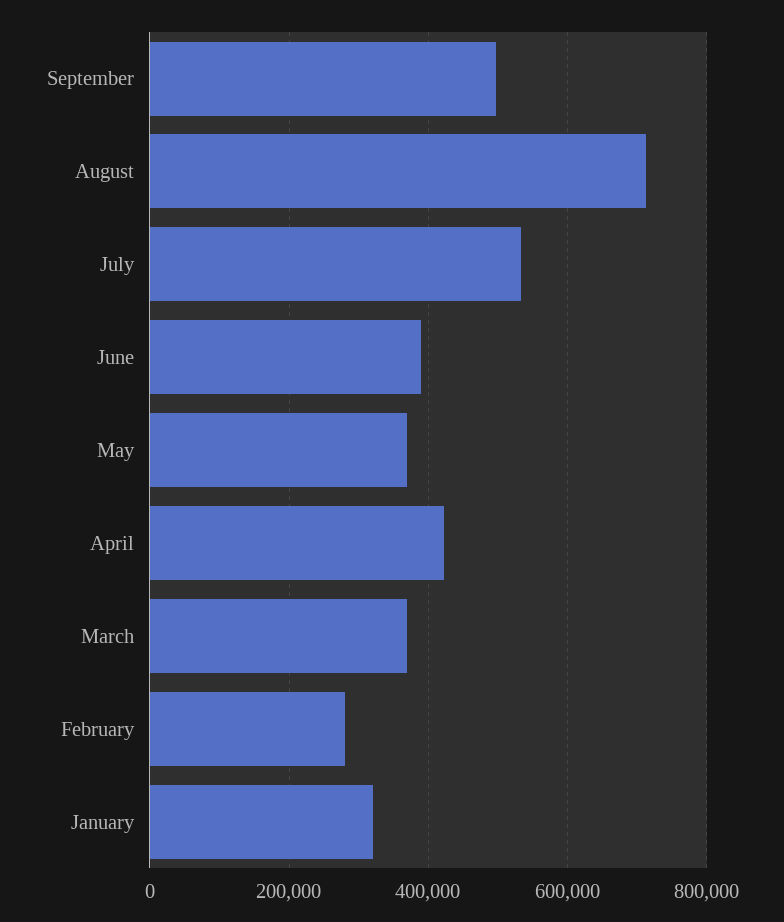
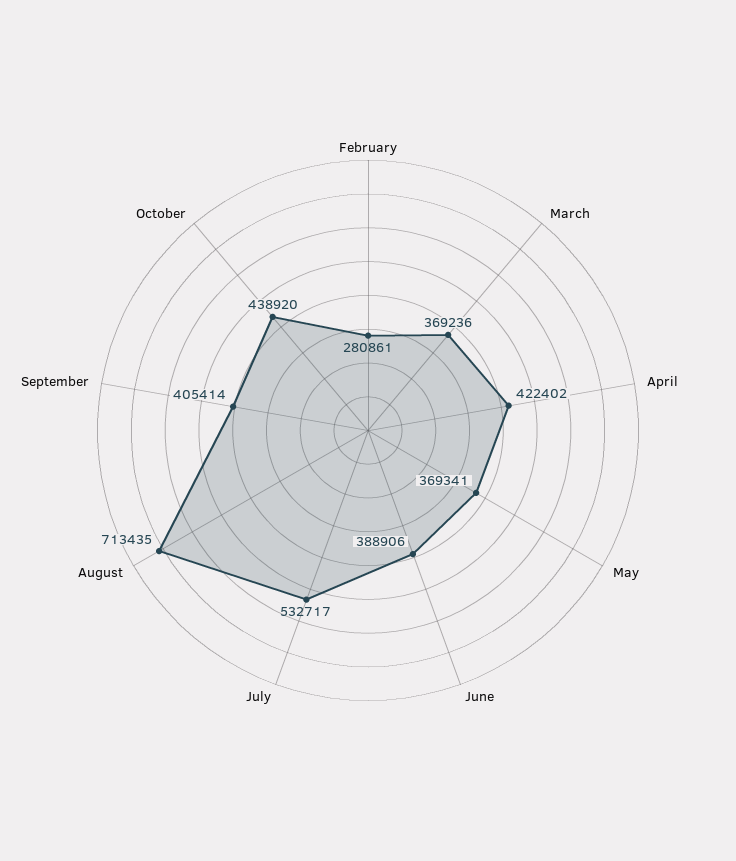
September: 500000 -> 405414
January: 320000 -> none
October: none -> 438920

